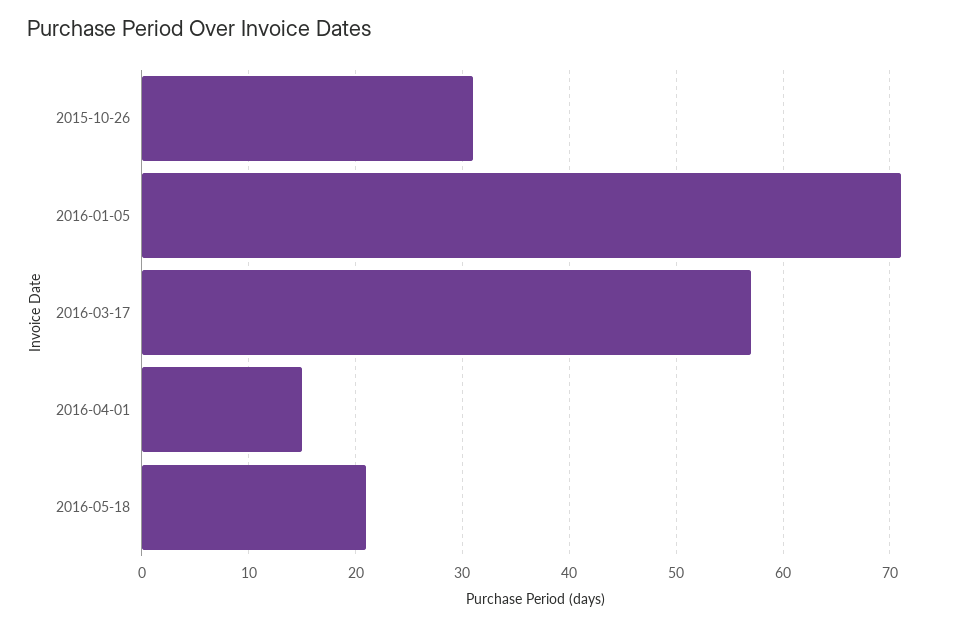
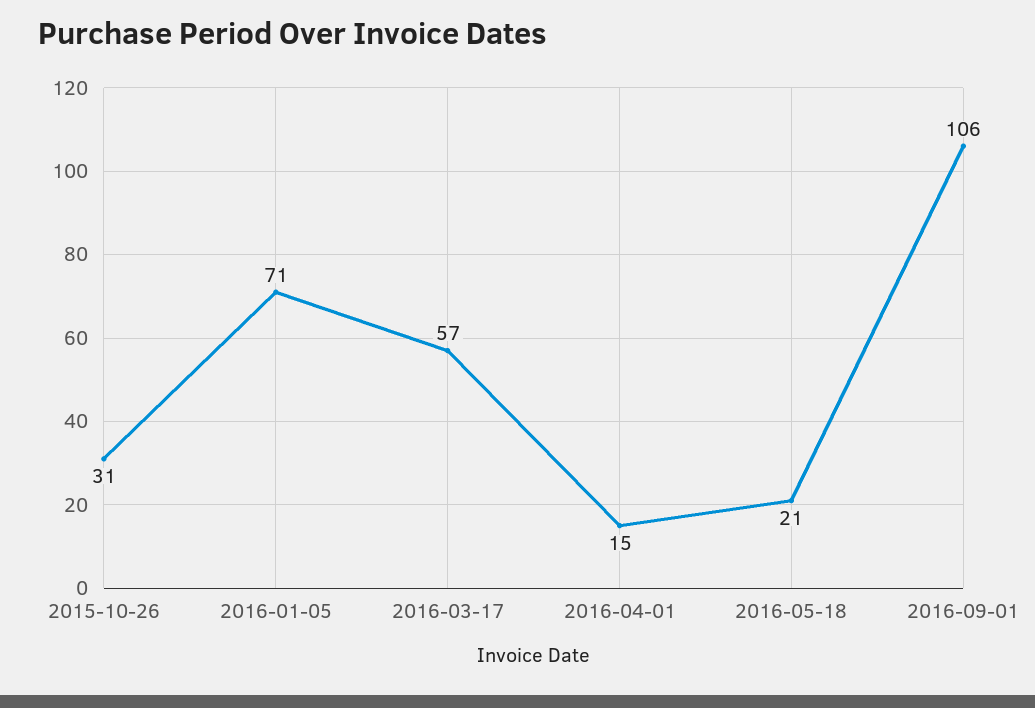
2016-09-01: none -> 106

